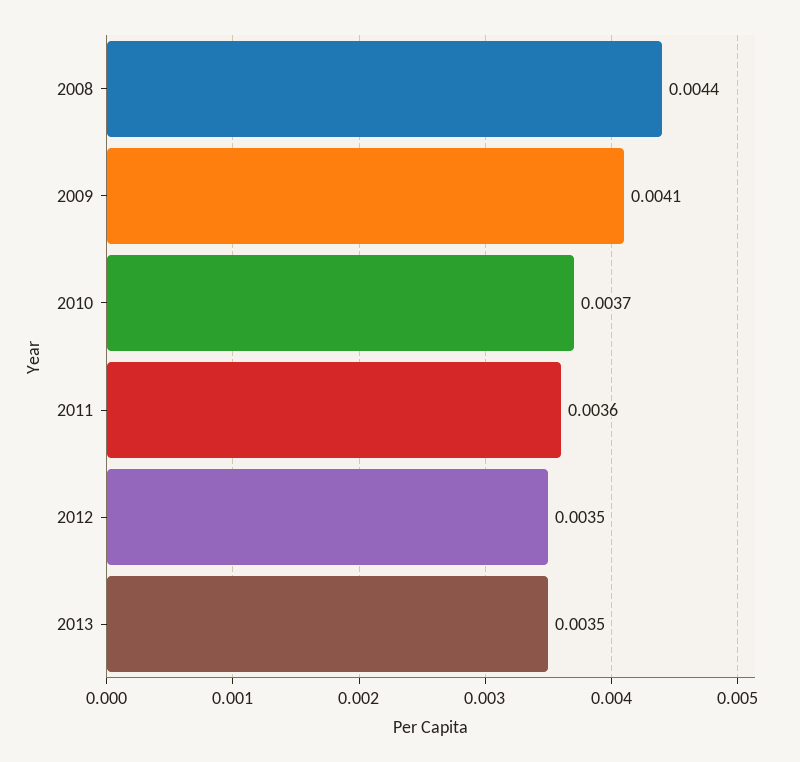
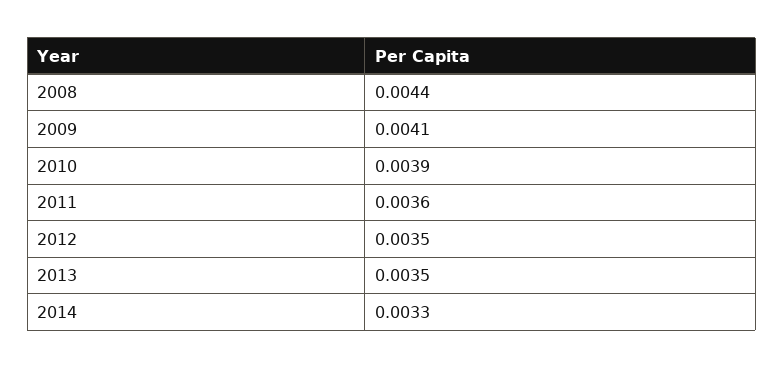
2010: 0.0037 -> 0.0039
2014: none -> 0.0033

